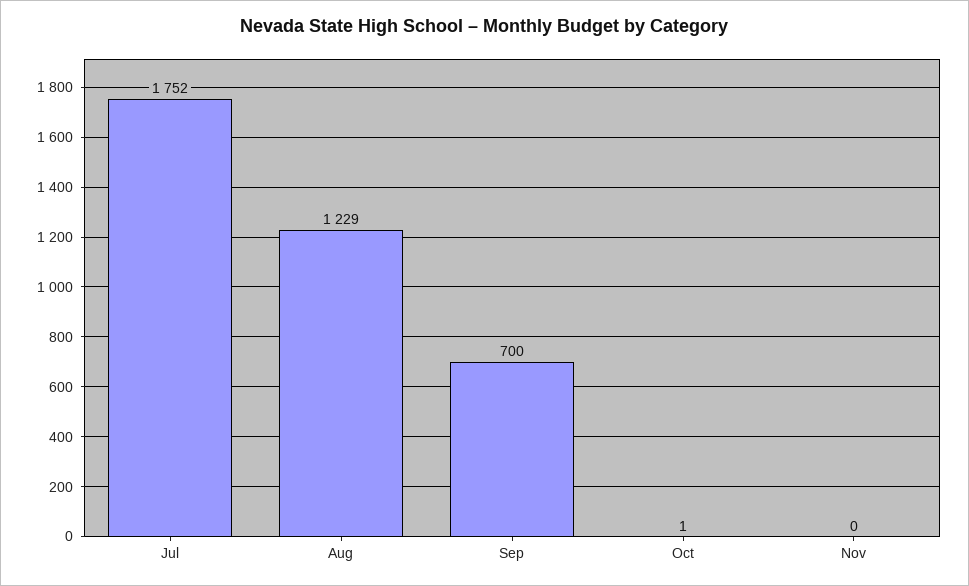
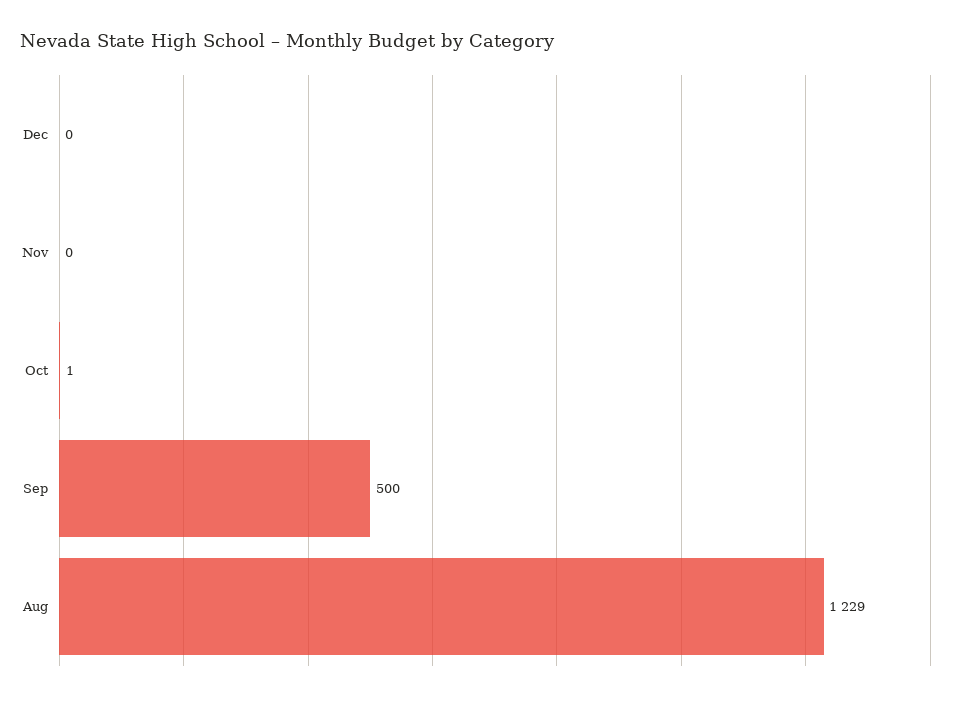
Jul: 1752 -> none
Sep: 700 -> 500
Dec: none -> 0

